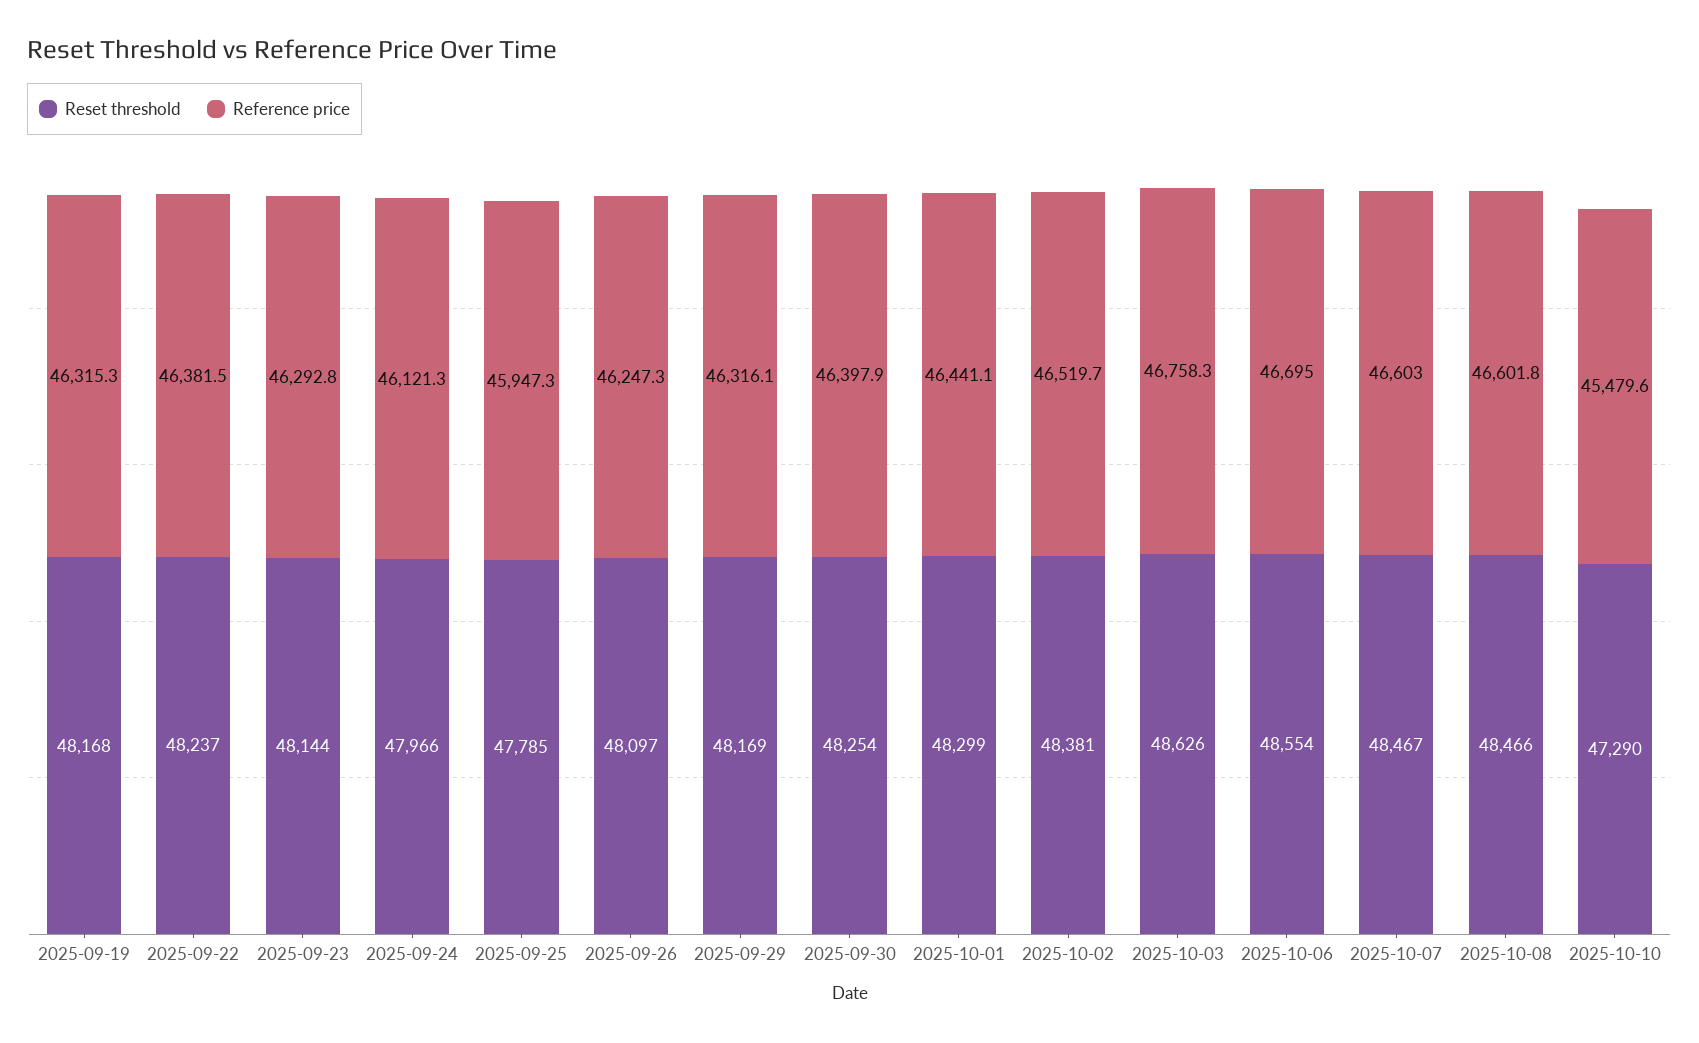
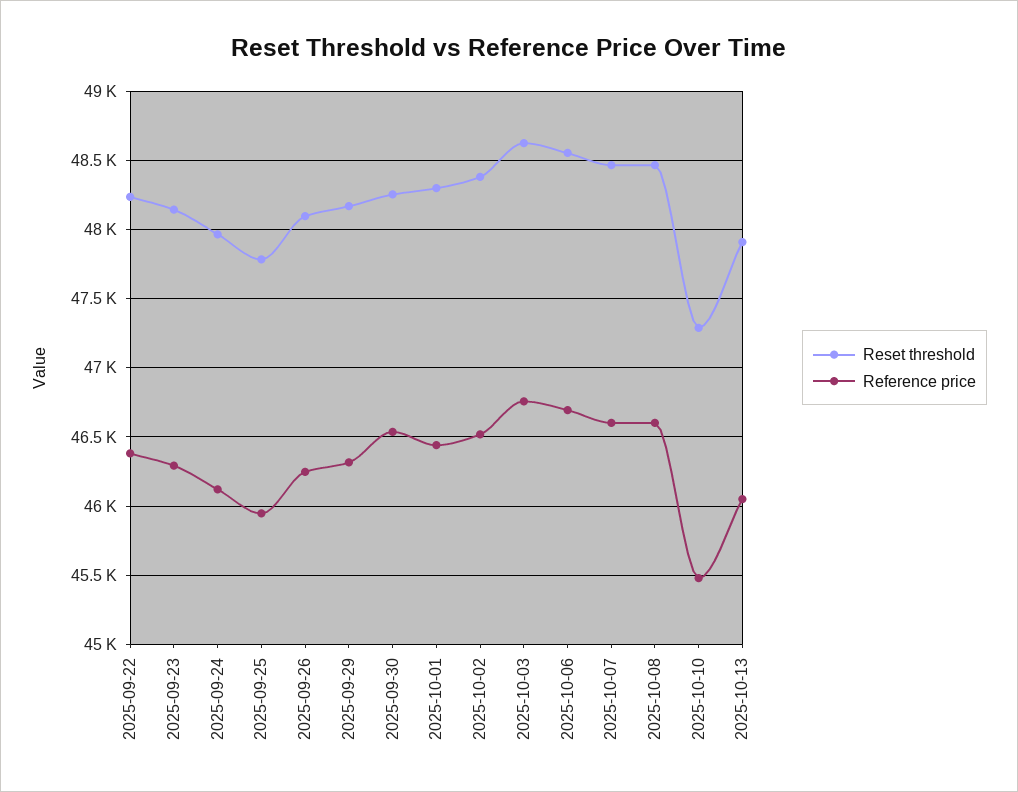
Reset threshold, 2025-09-19: 48168 -> none
Reference price, 2025-09-19: 46315.3 -> none
Reference price, 2025-09-30: 46397.9 -> 46550
Reset threshold, 2025-10-13: none -> 47900
Reference price, 2025-10-13: none -> 46050

